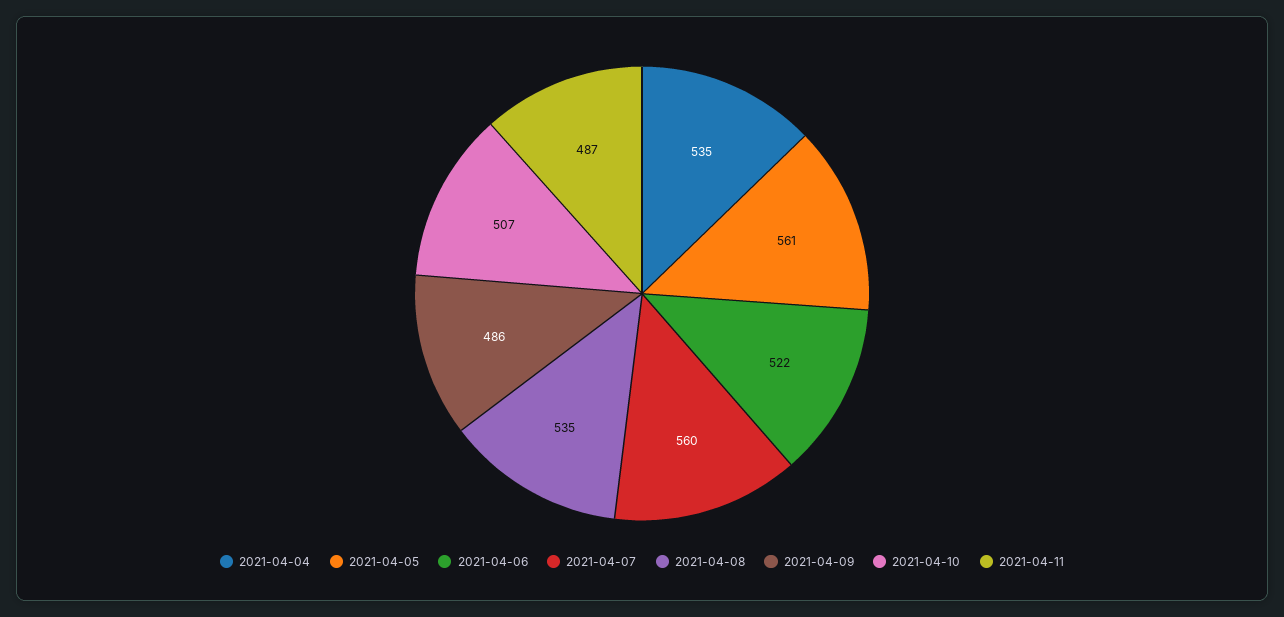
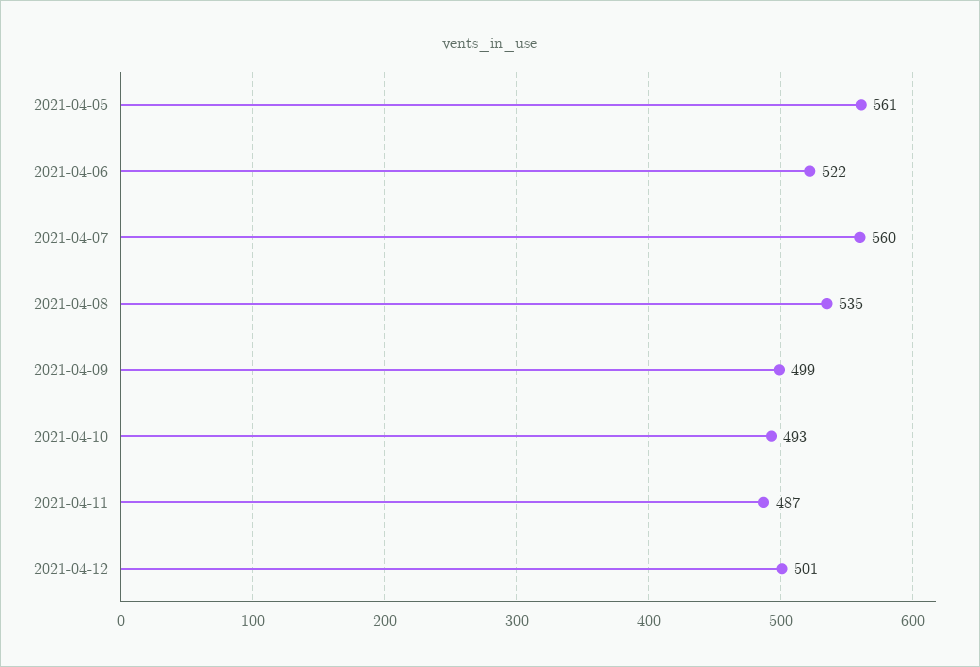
2021-04-04: 535 -> none
2021-04-09: 486 -> 499
2021-04-10: 507 -> 493
2021-04-12: none -> 501

